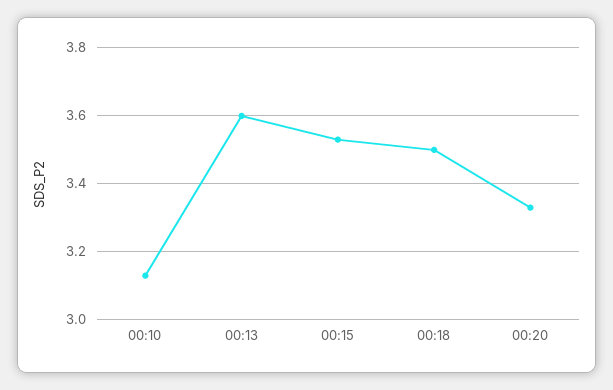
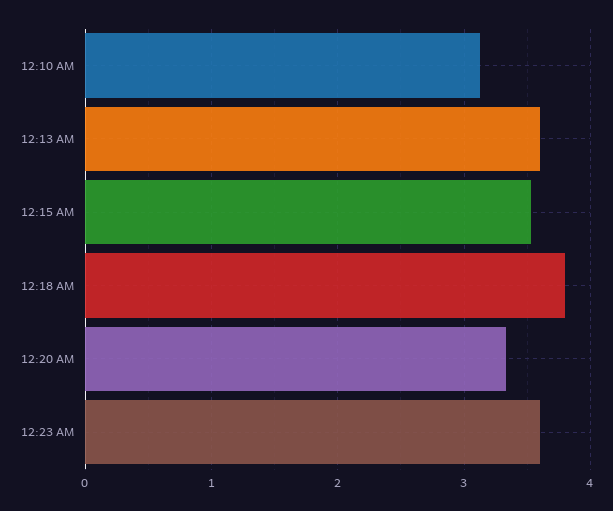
00:18: 3.5 -> 3.8
12:23 AM: none -> 3.6

